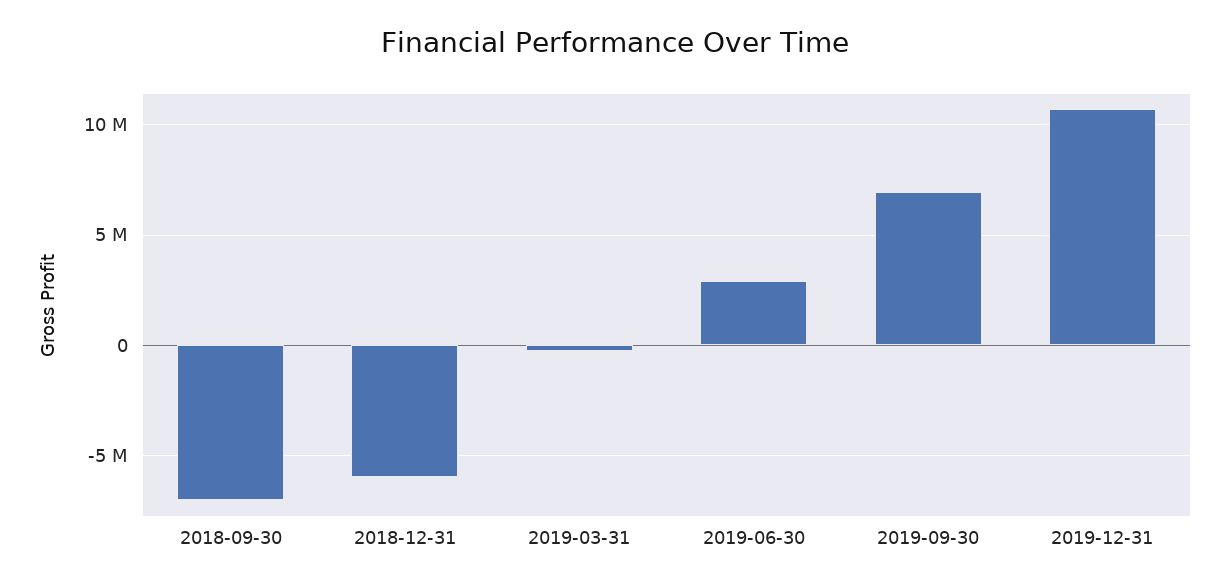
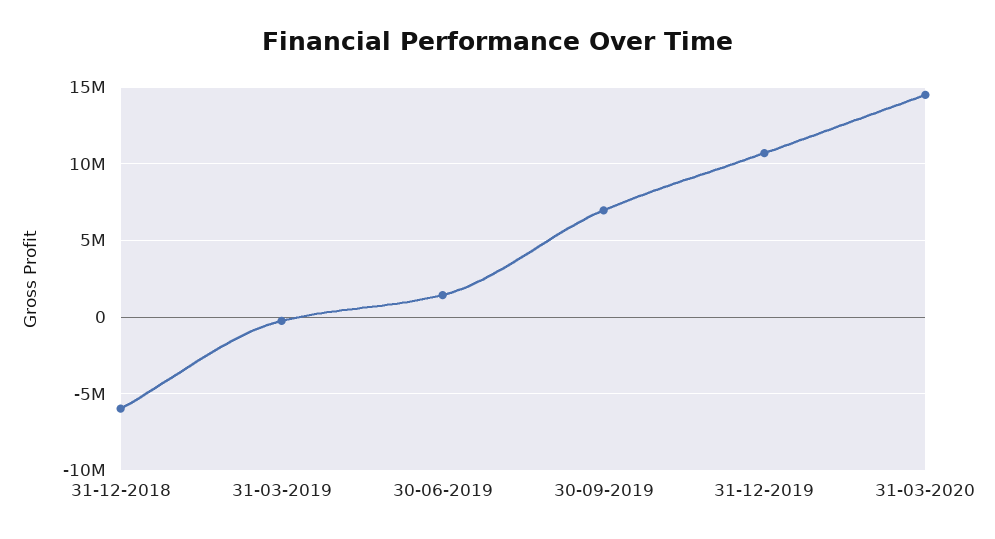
2018-09-30: -7000000 -> none
2019-06-30: 3000000 -> 1500000
31-03-2020: none -> 14500000

